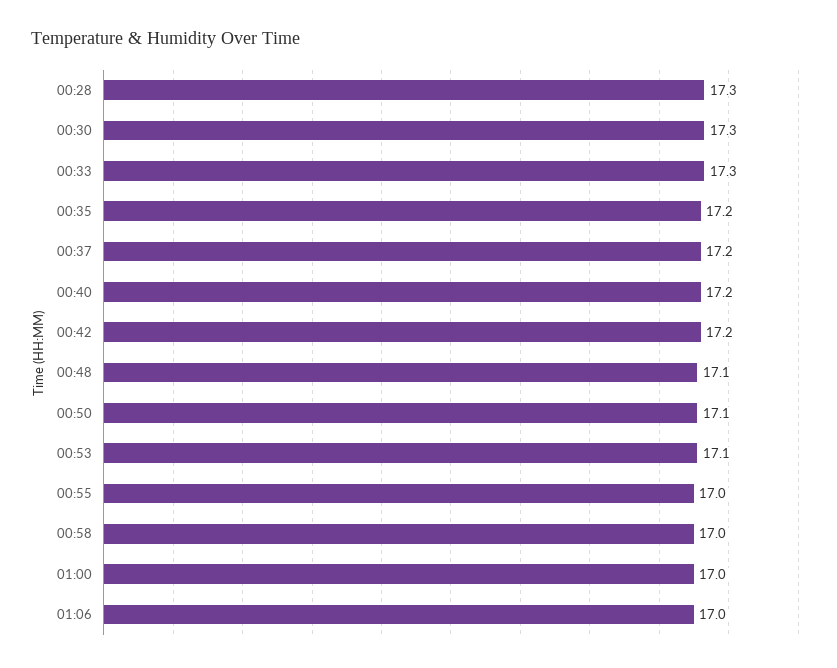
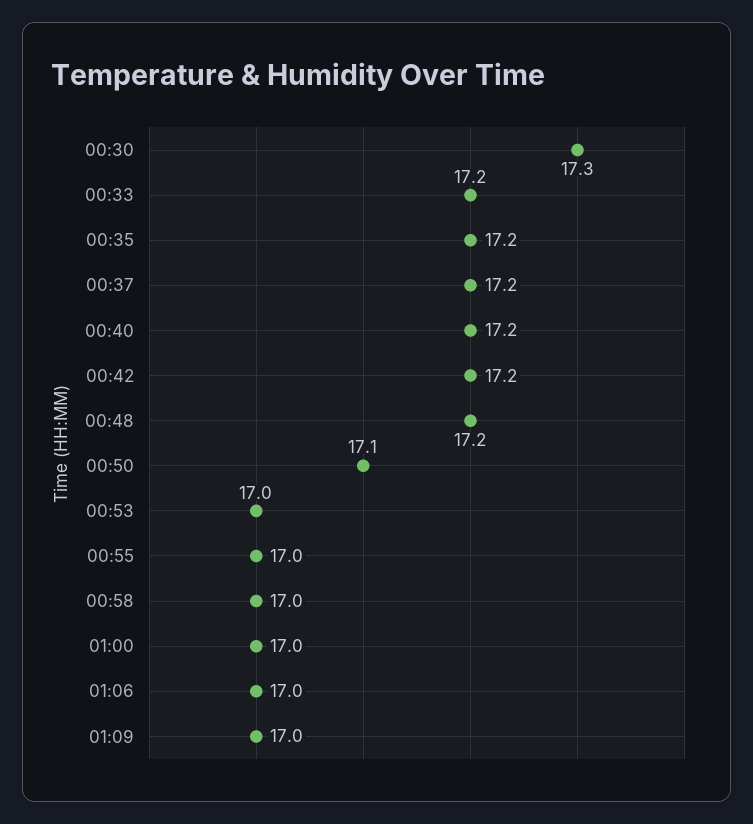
00:28: 17.3 -> none
00:33: 17.3 -> 17.2
00:48: 17.1 -> 17.2
00:53: 17.1 -> 17
01:09: none -> 17

